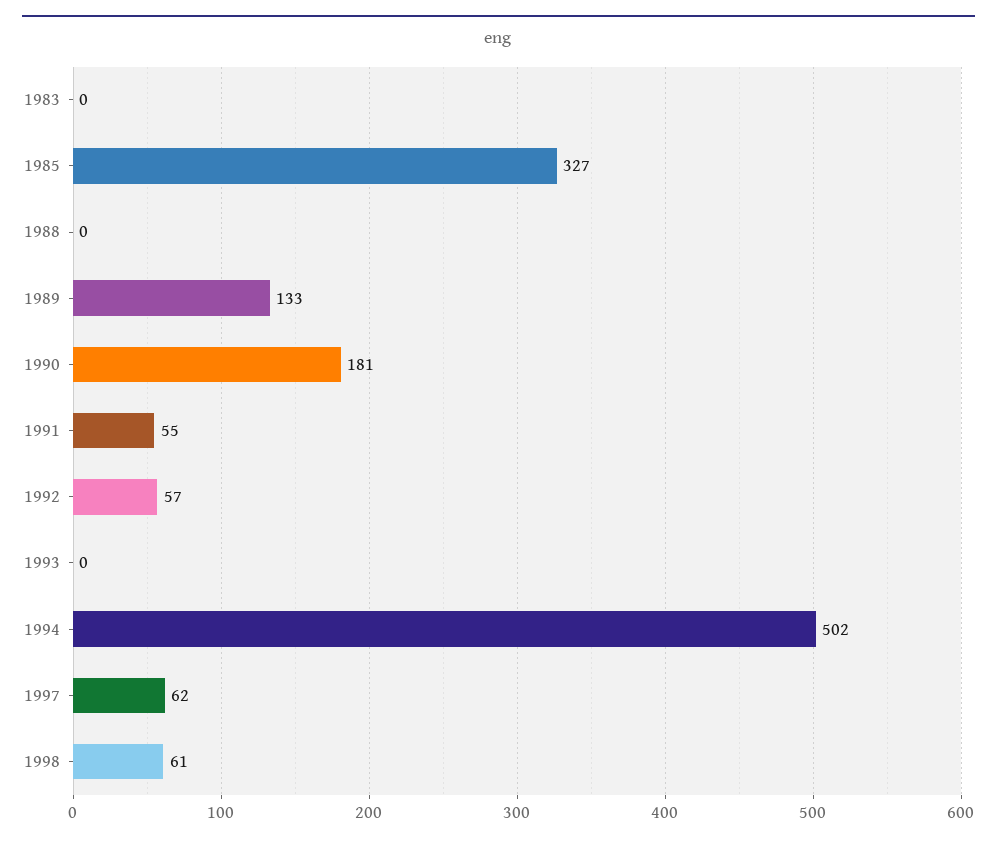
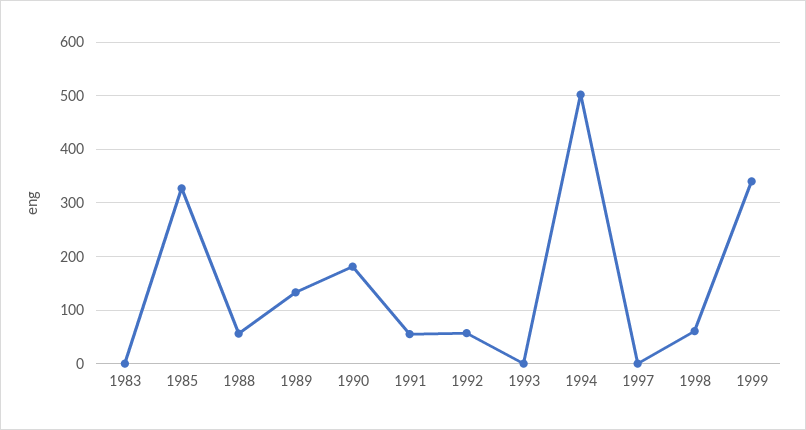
1988: 0 -> 60
1997: 62 -> 0
1999: none -> 340

